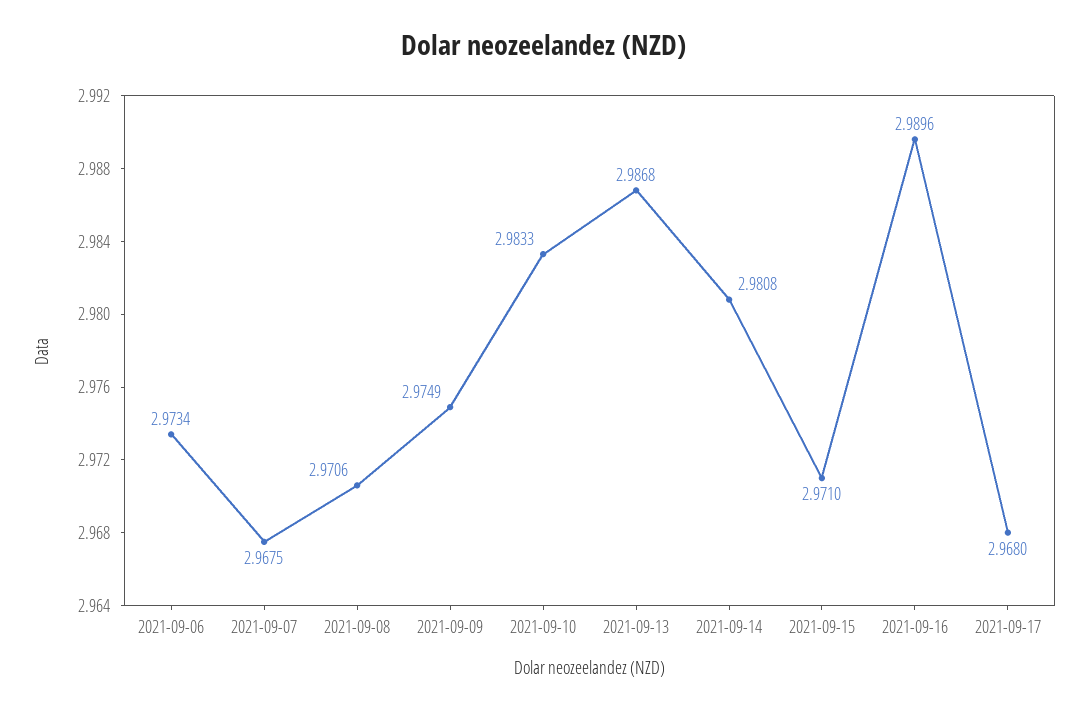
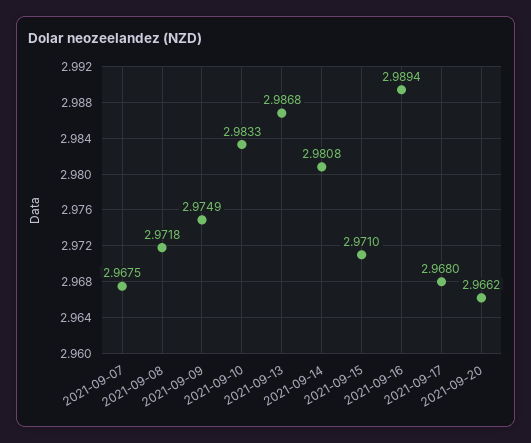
2021-09-06: 2.9734 -> none
2021-09-08: 2.9706 -> 2.9718
2021-09-16: 2.9896 -> 2.9894
2021-09-20: none -> 2.9662

